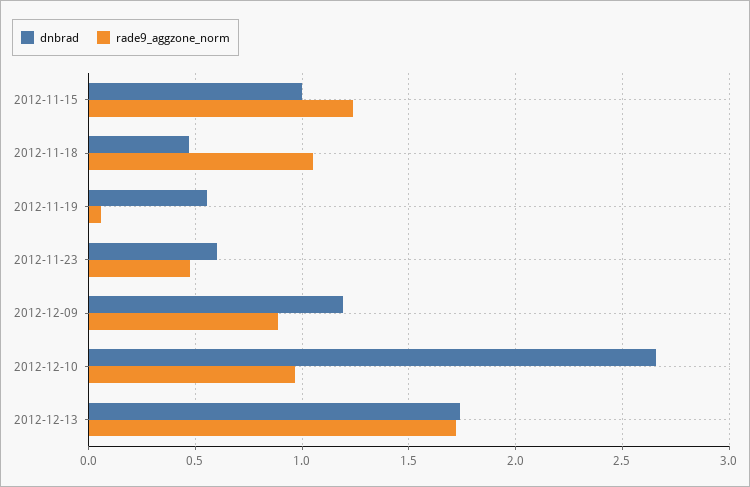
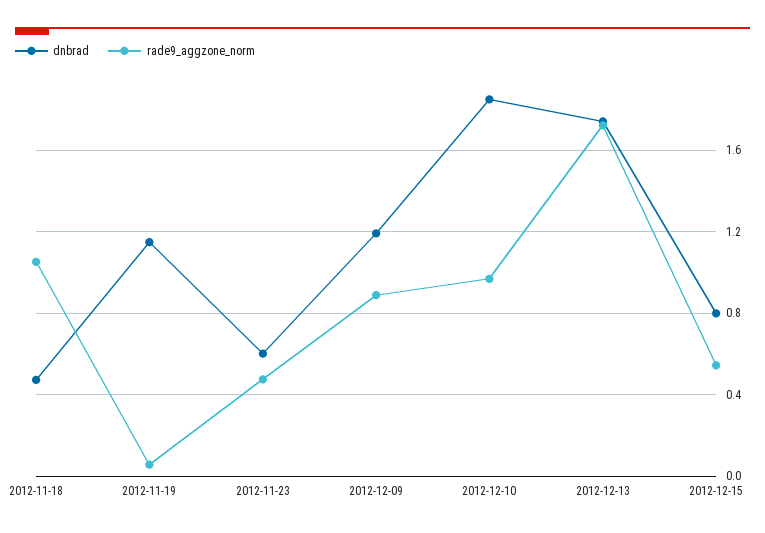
dnbrad, 2012-11-15: 1 -> none
rade9_aggzone_norm, 2012-11-15: 1.25 -> none
dnbrad, 2012-11-19: 0.55 -> 1.15
dnbrad, 2012-12-10: 2.65 -> 1.85
dnbrad, 2012-12-15: none -> 0.8
rade9_aggzone_norm, 2012-12-15: none -> 0.55

